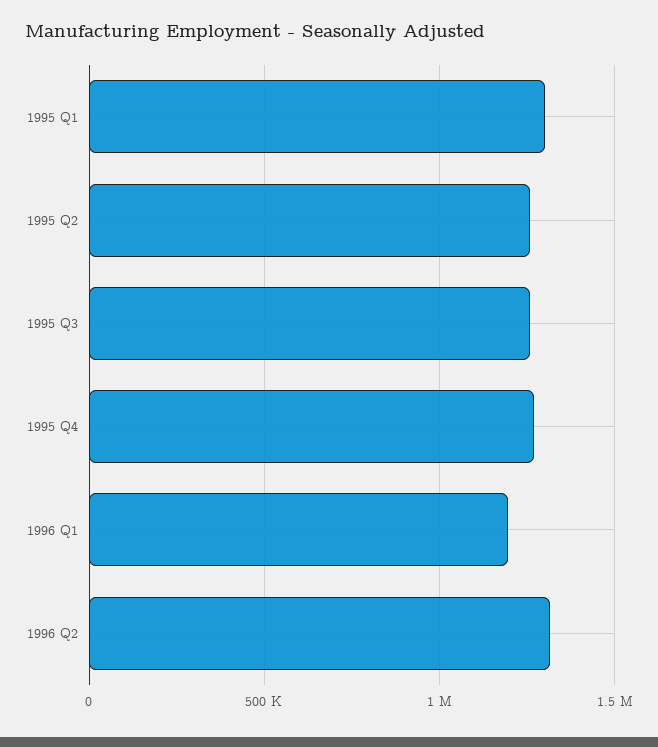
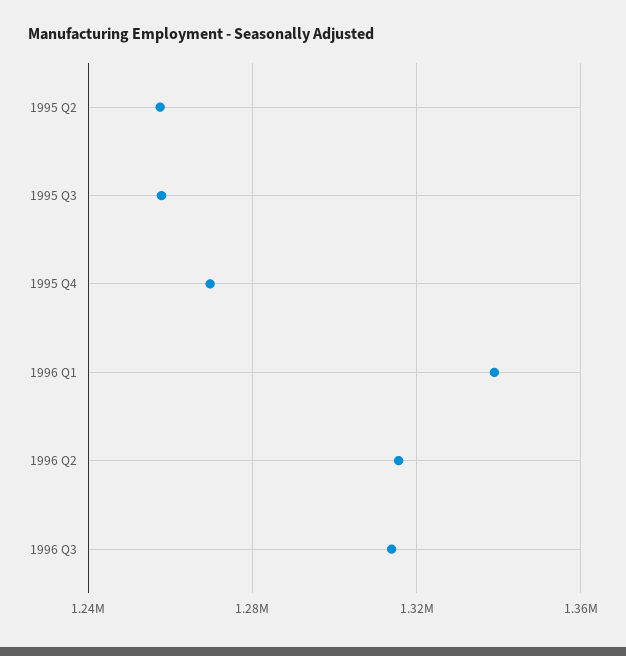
1995 Q1: 1300000 -> none
1996 Q1: 1200000 -> 1340000
1996 Q3: none -> 1315000

